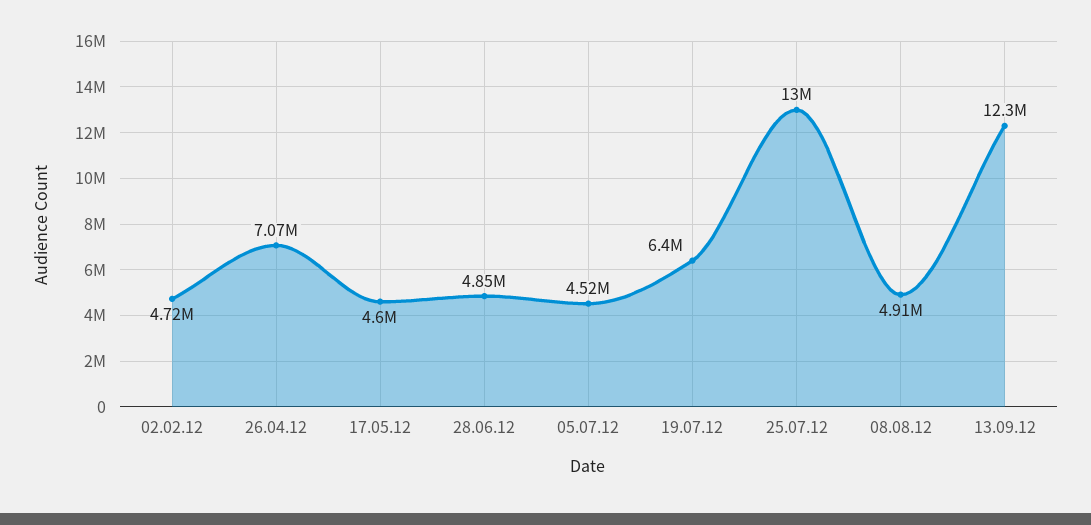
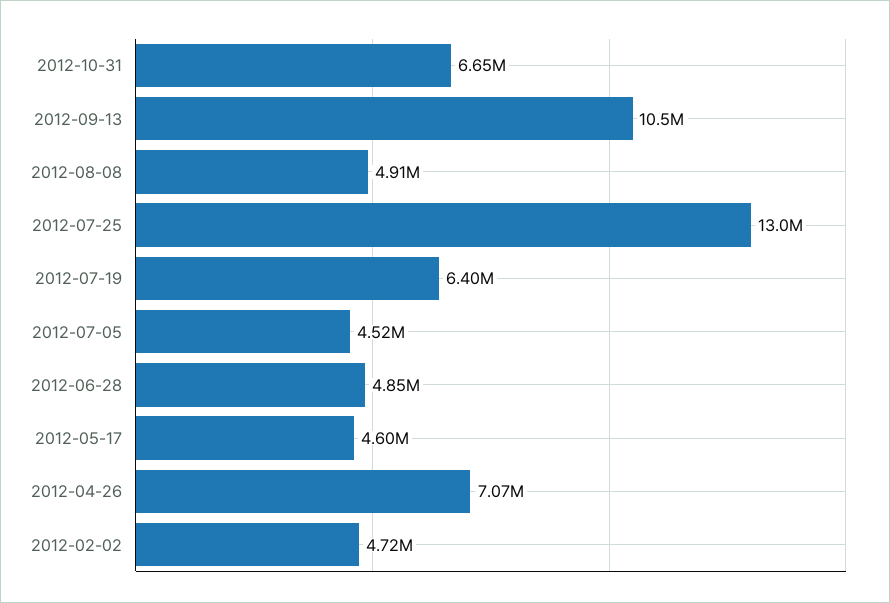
13.09.12: 12300000 -> 10500000
2012-10-31: none -> 6650000

